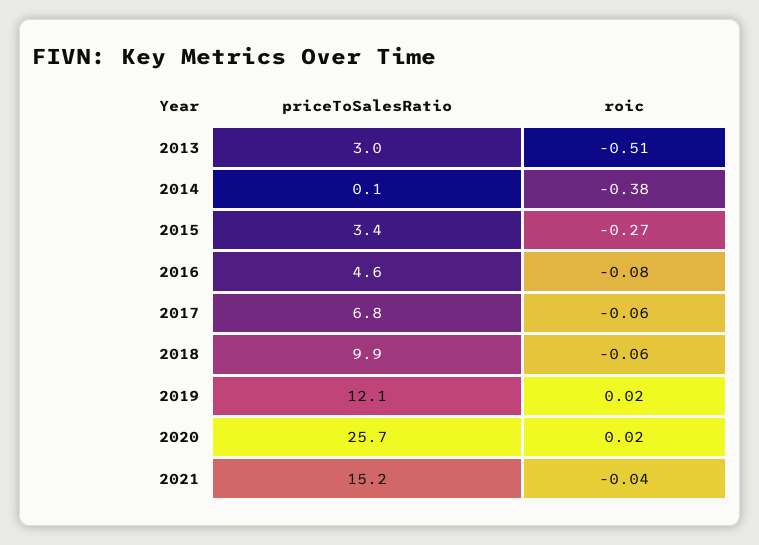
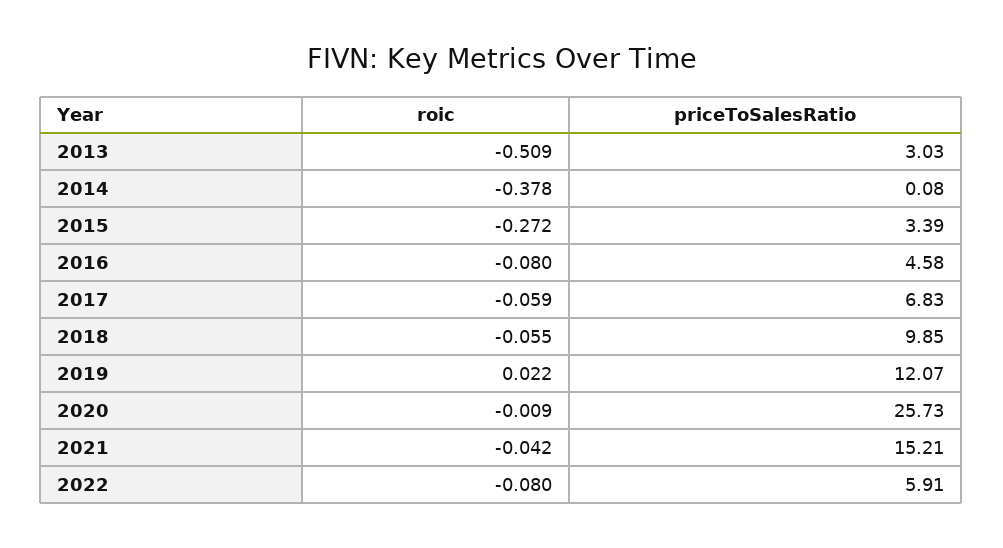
roic, 2020: 0.02 -> -0.009
roic, 2022: none -> -0.08
priceToSalesRatio, 2022: none -> 5.91

